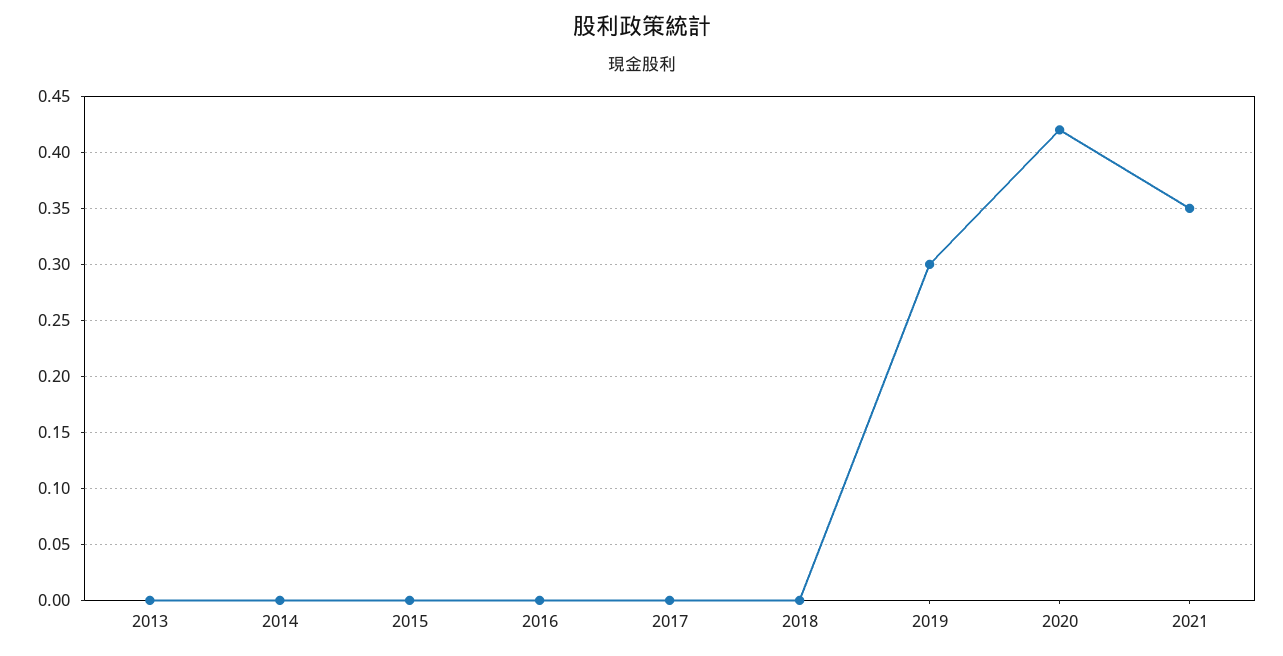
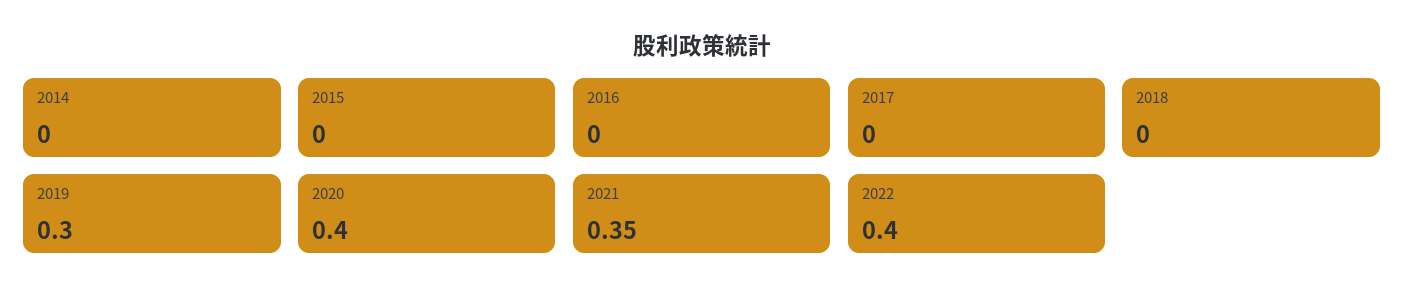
2013: 0 -> none
2020: 0.42 -> 0.4
2022: none -> 0.4

